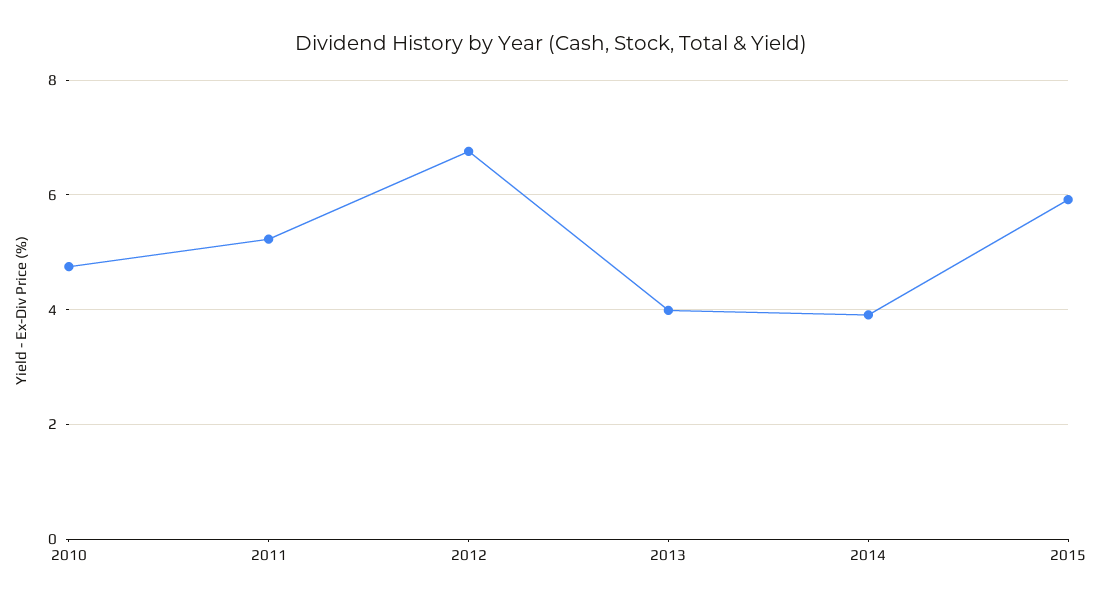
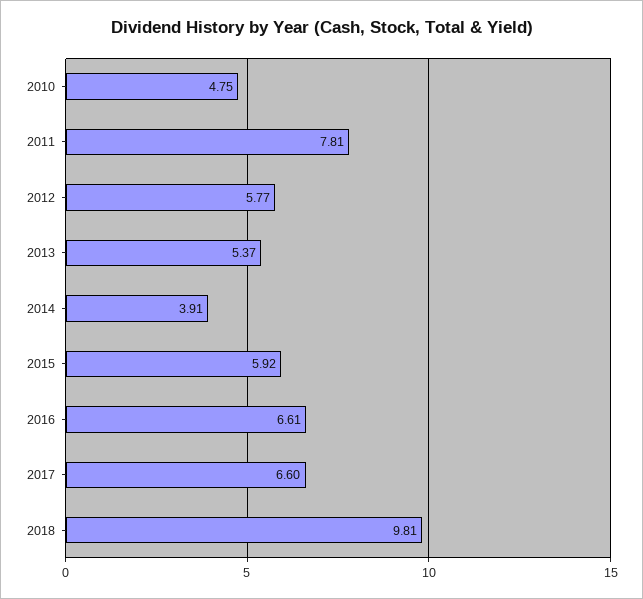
2011: 5.2 -> 7.81
2012: 6.8 -> 5.77
2013: 4 -> 5.37
2016: none -> 6.61
2017: none -> 6.6
2018: none -> 9.81

